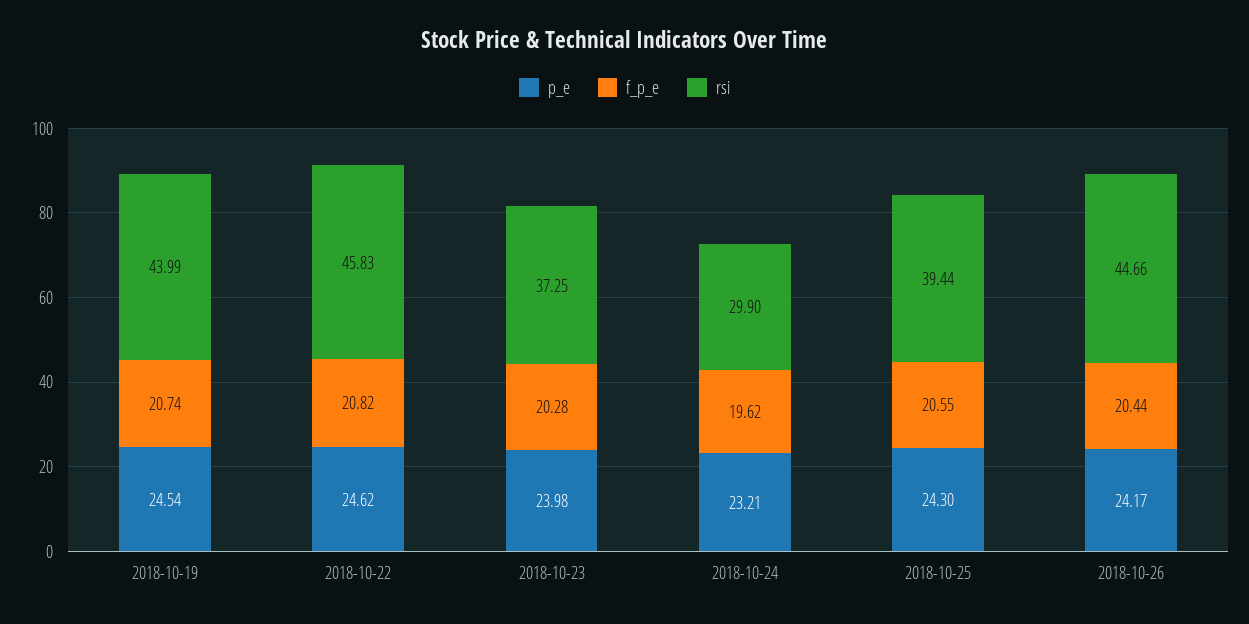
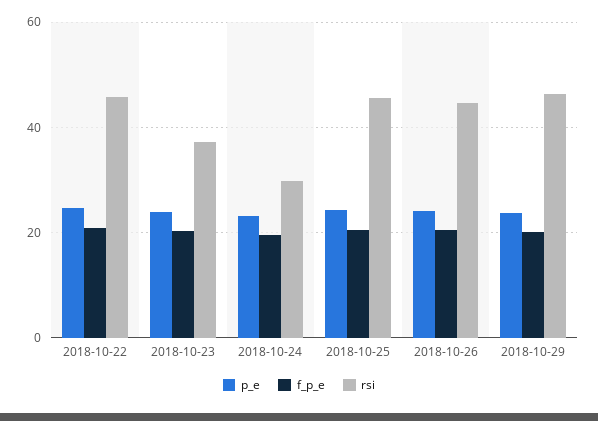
p_e, 2018-10-19: 24.54 -> none
f_p_e, 2018-10-19: 20.74 -> none
rsi, 2018-10-19: 43.99 -> none
rsi, 2018-10-25: 39.44 -> 46
p_e, 2018-10-29: none -> 24
f_p_e, 2018-10-29: none -> 20
rsi, 2018-10-29: none -> 46

